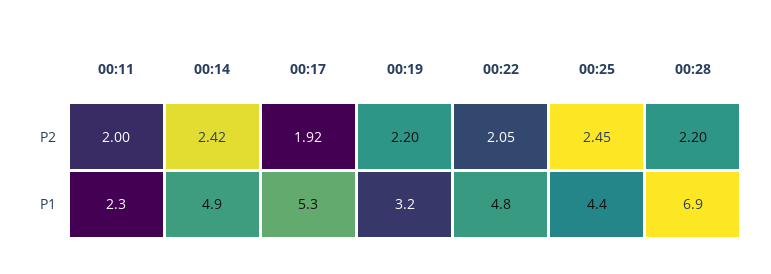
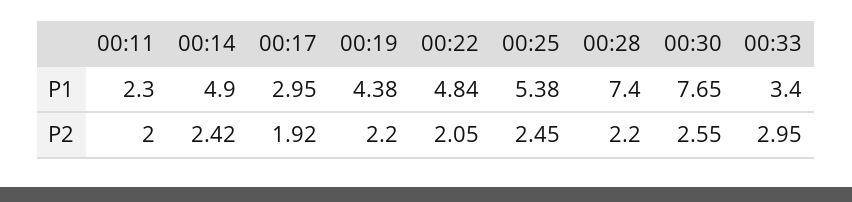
00:17, P1: 5.3 -> 2.95
00:19, P1: 3.2 -> 4.38
00:25, P1: 4.4 -> 5.38
00:28, P1: 6.9 -> 7.4
00:30, P1: none -> 7.65
00:33, P1: none -> 3.4
00:30, P2: none -> 2.55
00:33, P2: none -> 2.95

